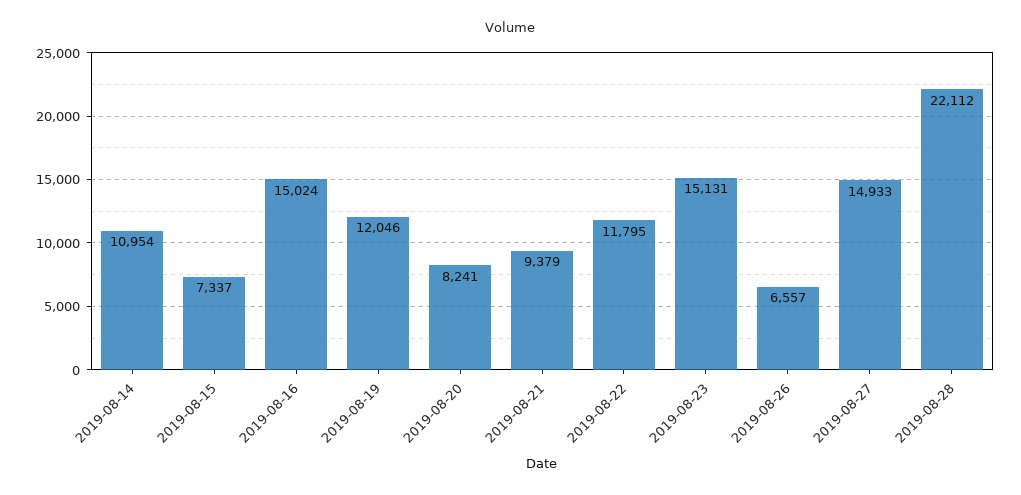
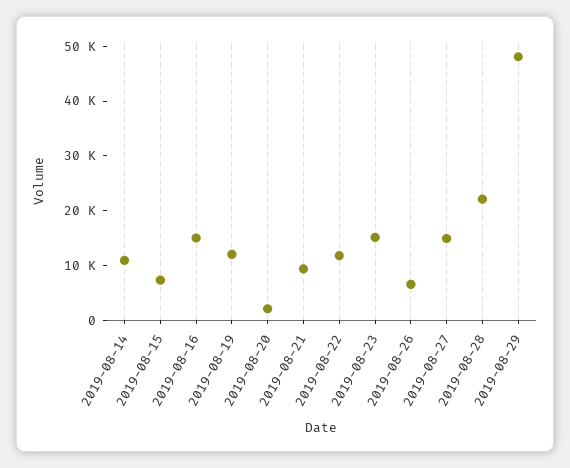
2019-08-20: 8241 -> 2000
2019-08-29: none -> 48000

